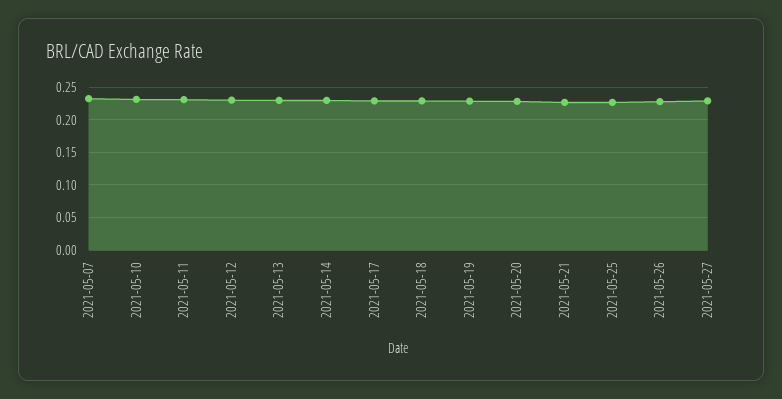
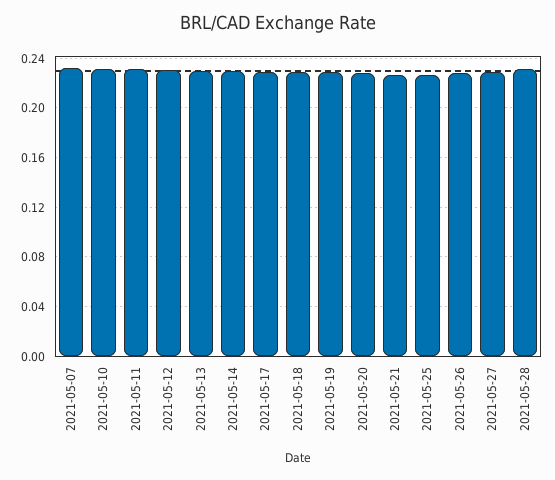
2021-05-28: none -> 0.23

